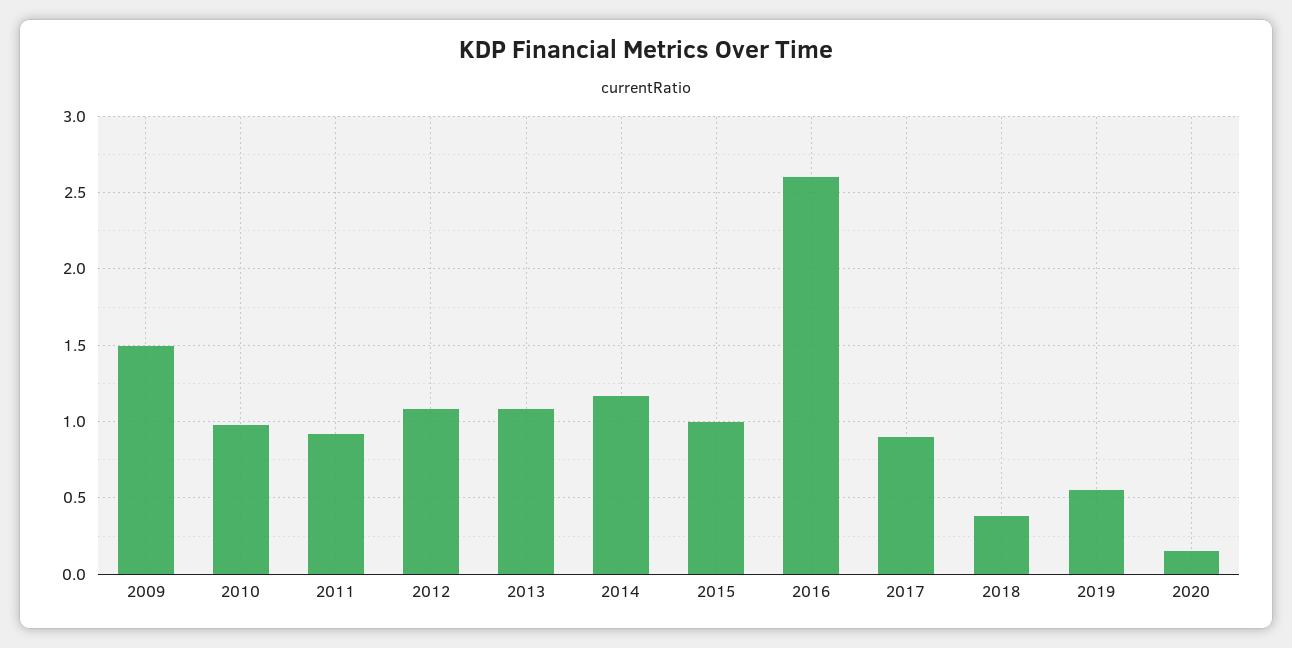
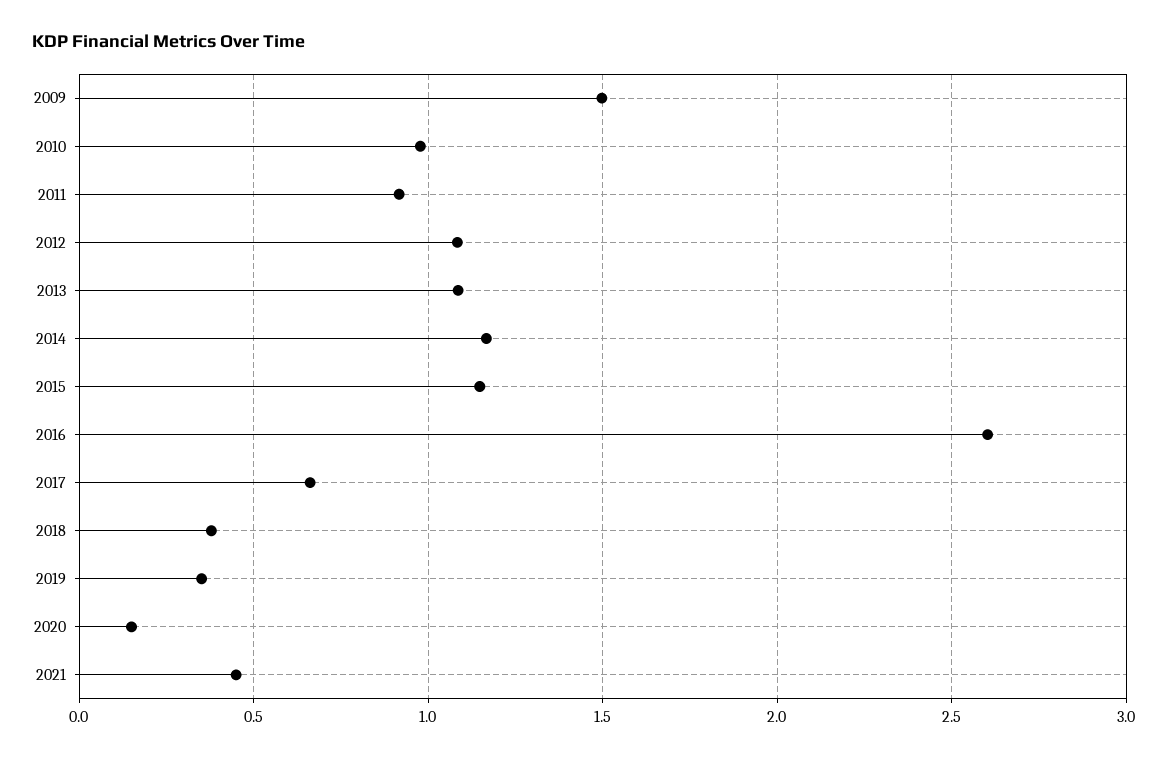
2015: 1 -> 1.15
2017: 0.9 -> 0.65
2019: 0.55 -> 0.35
2021: none -> 0.45

